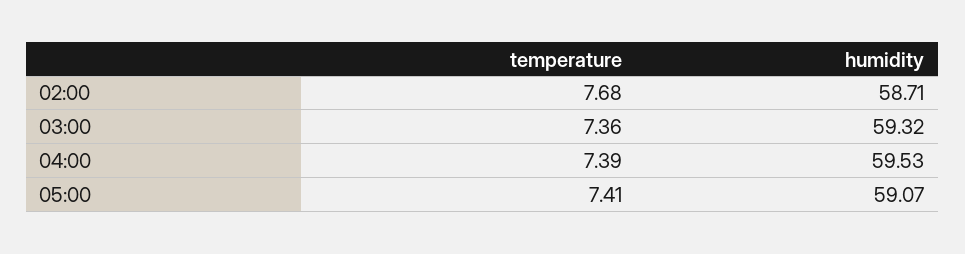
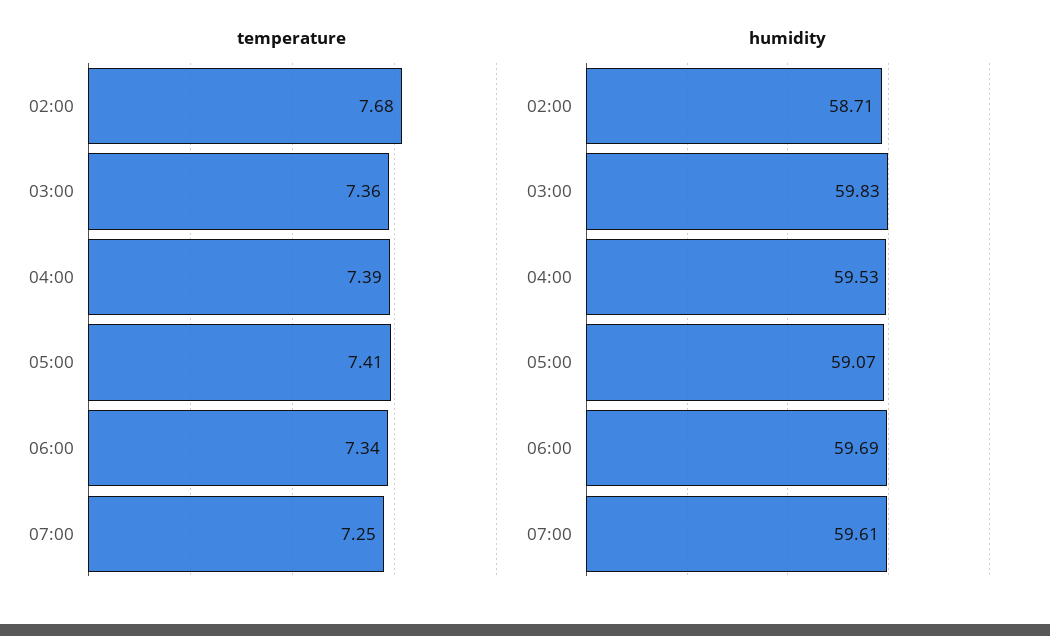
humidity, 03:00: 59.32 -> 59.83
temperature, 06:00: none -> 7.34
temperature, 07:00: none -> 7.25
humidity, 06:00: none -> 59.69
humidity, 07:00: none -> 59.61

